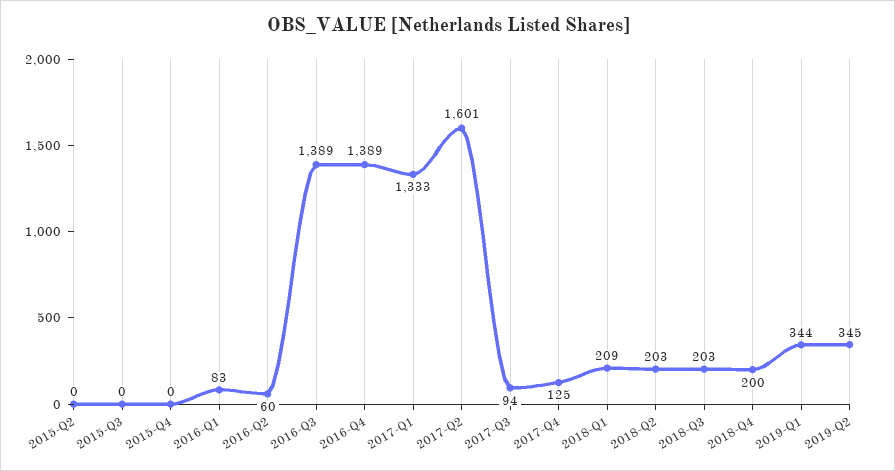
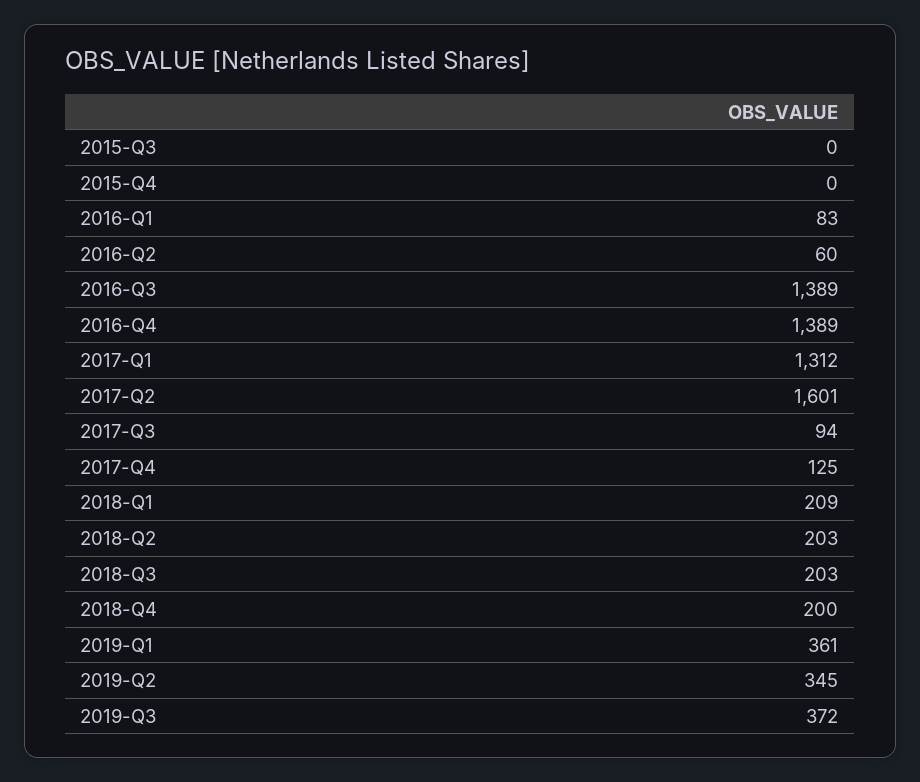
2015-Q2: 0 -> none
2017-Q1: 1333 -> 1312
2019-Q1: 344 -> 361
2019-Q3: none -> 372

